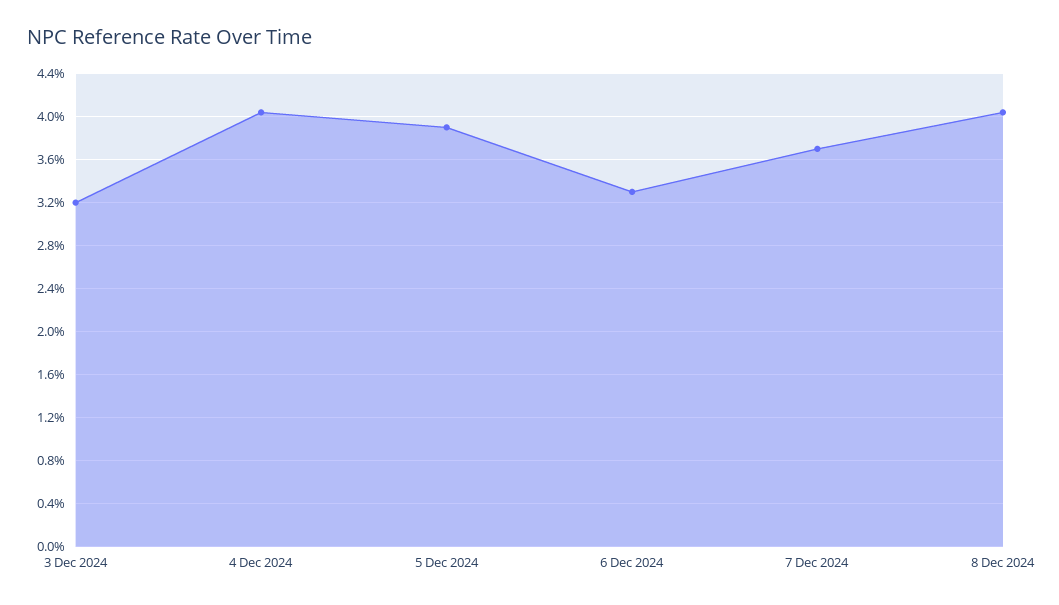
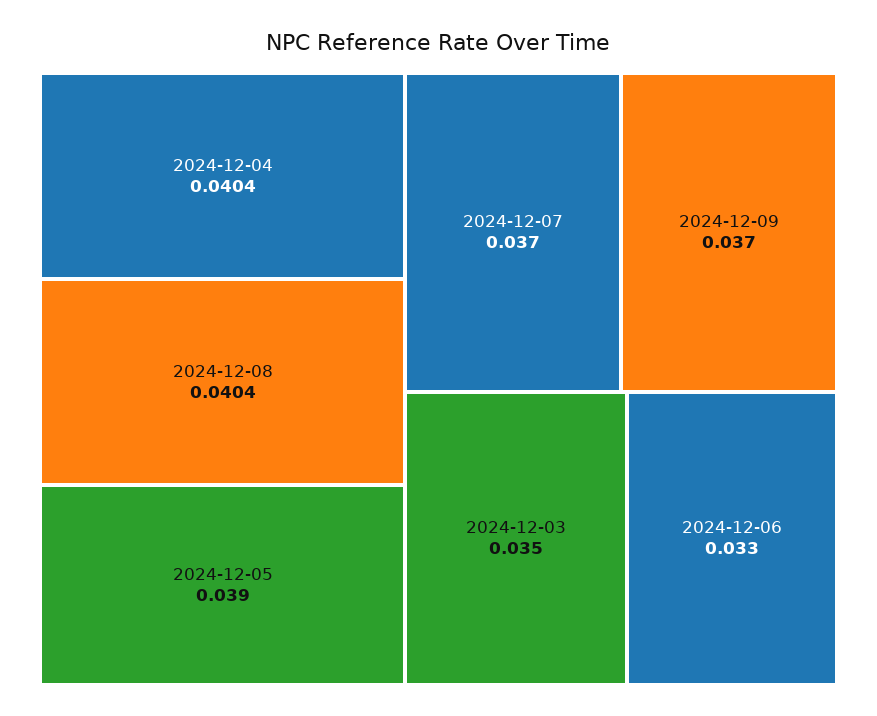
3 Dec 2024: 0.032 -> 0.035
2024-12-09: none -> 0.037

